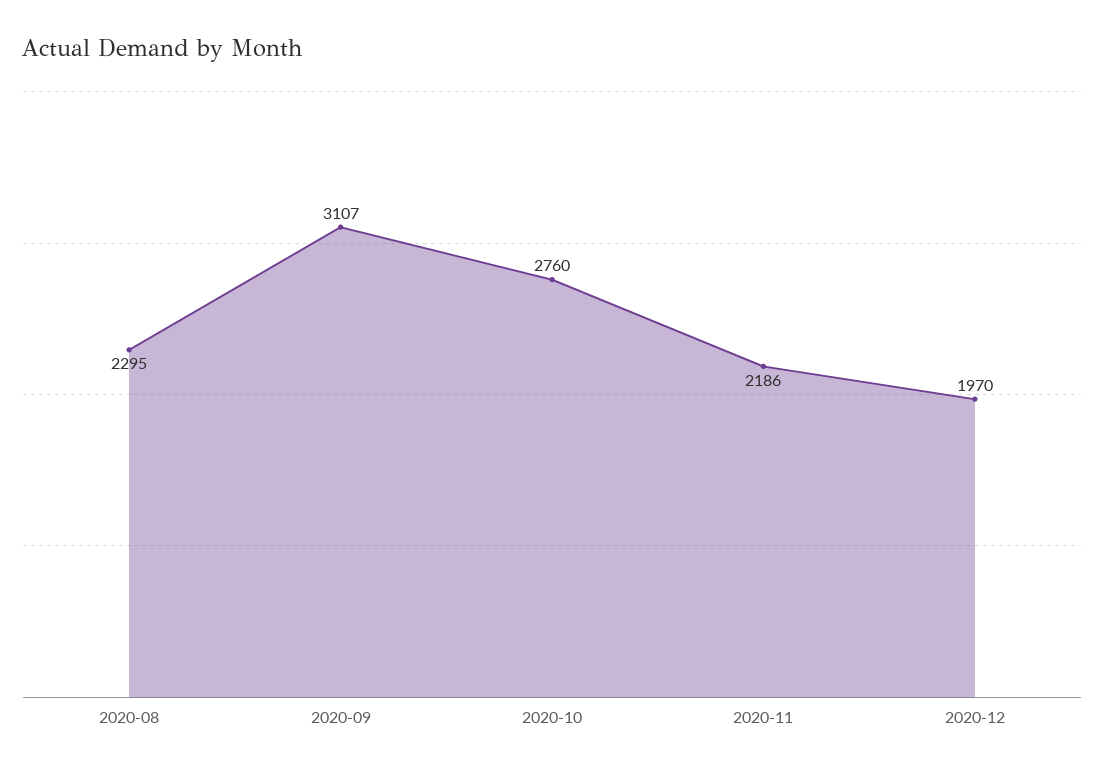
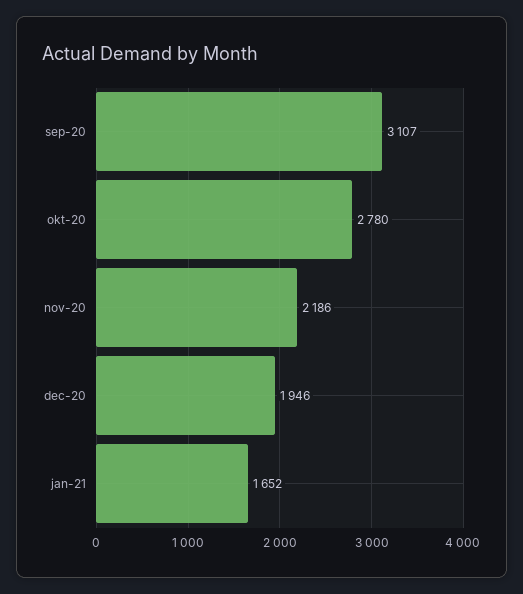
2020-08: 2295 -> none
2020-10: 2760 -> 2780
2020-12: 1970 -> 1946
jan-21: none -> 1652

